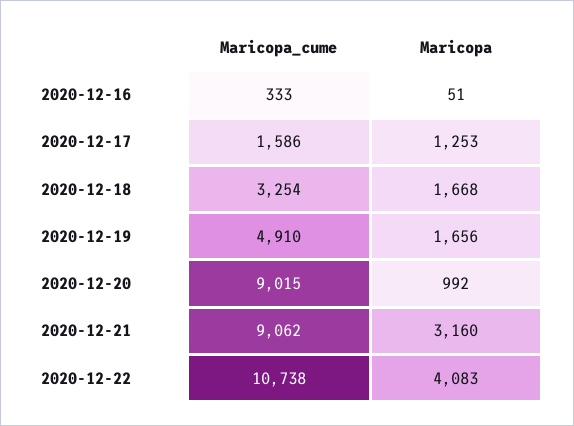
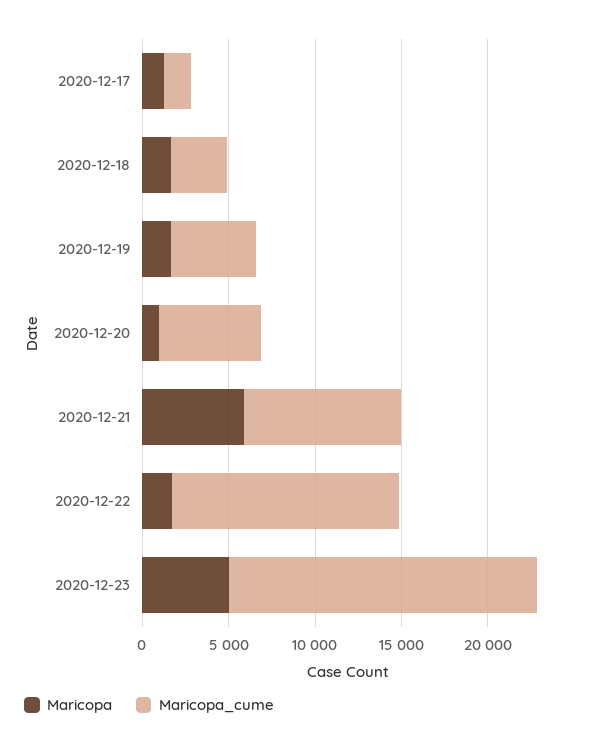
Maricopa_cume, 2020-12-16: 333 -> none
Maricopa, 2020-12-16: 51 -> none
Maricopa_cume, 2020-12-20: 9015 -> 6000
Maricopa, 2020-12-21: 3160 -> 6000
Maricopa_cume, 2020-12-22: 10738 -> 13000
Maricopa, 2020-12-22: 4083 -> 2000
Maricopa, 2020-12-23: none -> 5000
Maricopa_cume, 2020-12-23: none -> 18000

